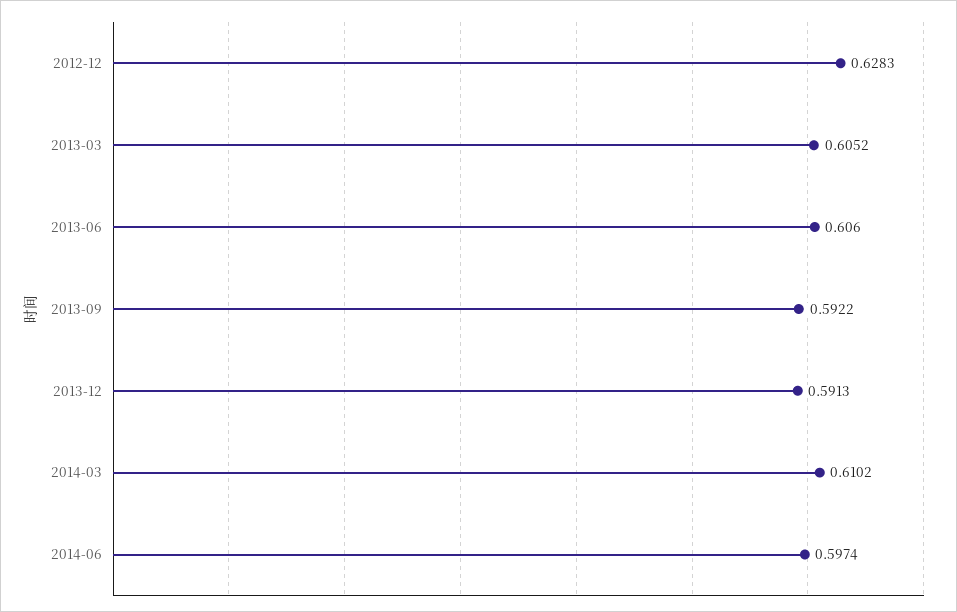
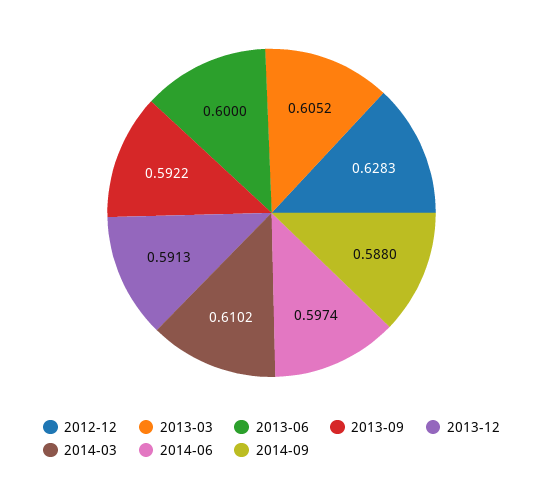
2013-06: 0.606 -> 0.6
2014-09: none -> 0.588

